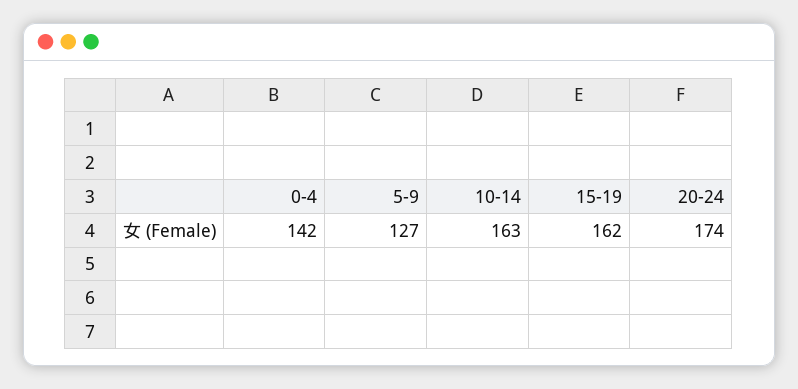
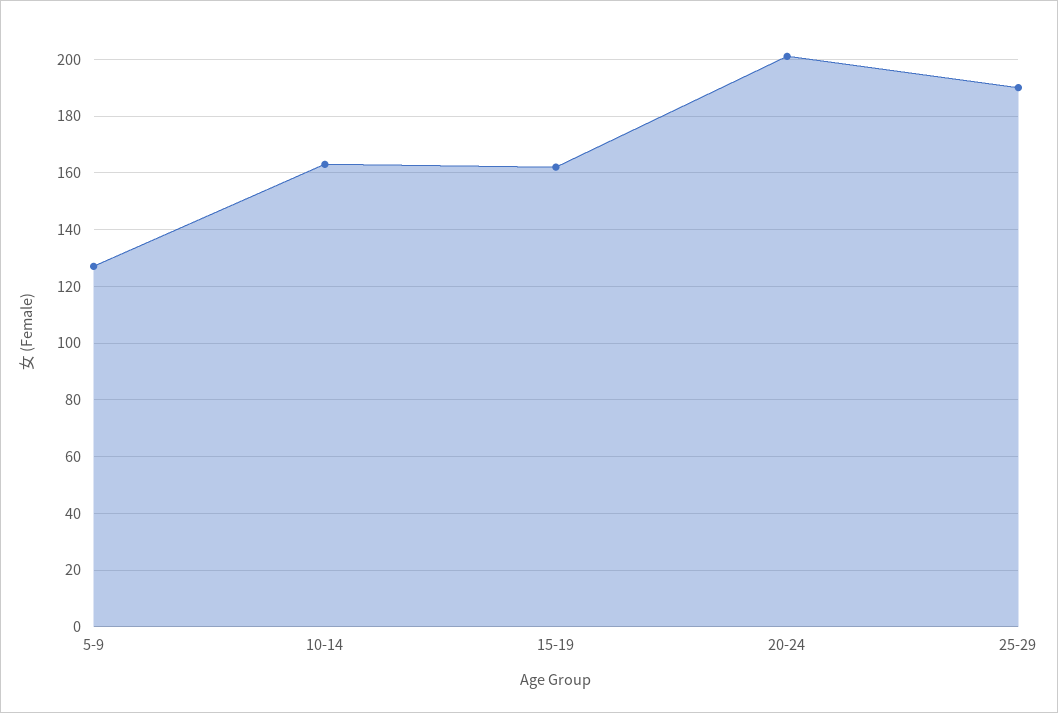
0-4: 142 -> none
20-24: 174 -> 200
25-29: none -> 190

